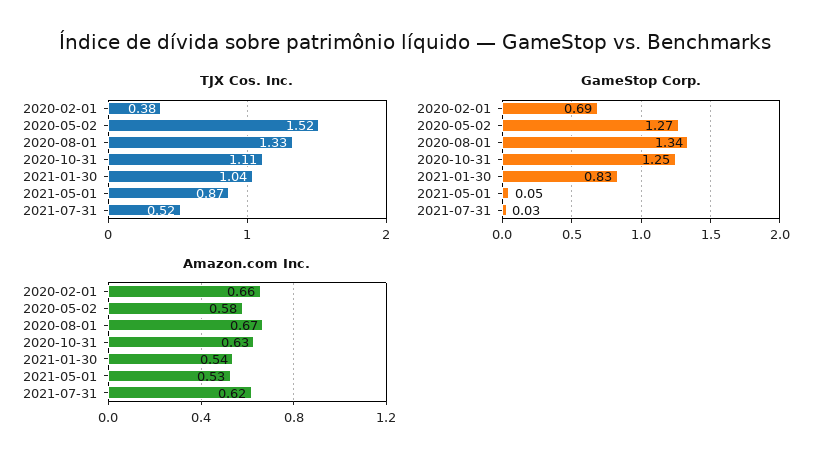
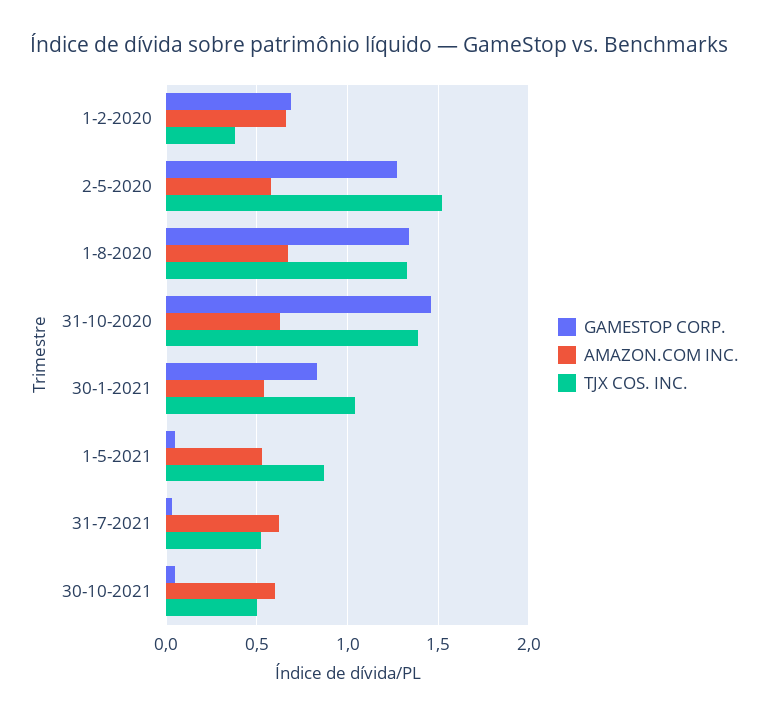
TJX Cos. Inc., 2020-10-31: 1.11 -> 1.4
GameStop Corp., 2020-10-31: 1.25 -> 1.45
GameStop Corp., 30-10-2021: none -> 0.05
Amazon.com Inc., 30-10-2021: none -> 0.6
TJX Cos. Inc., 30-10-2021: none -> 0.5

